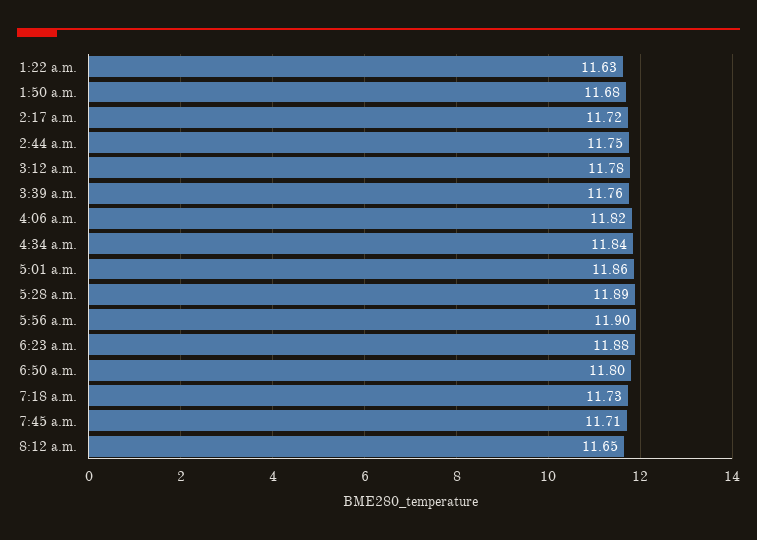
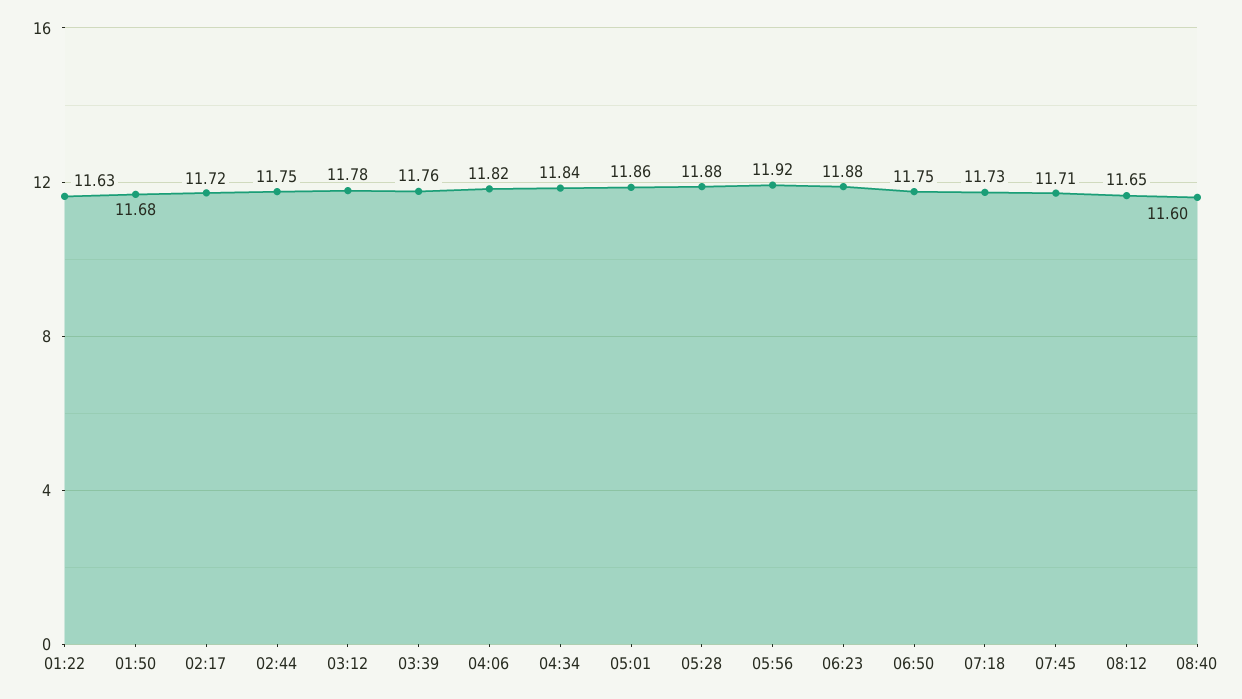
5:28 a.m.: 11.89 -> 11.88
5:56 a.m.: 11.9 -> 11.92
6:50 a.m.: 11.8 -> 11.75
08:40: none -> 11.6

